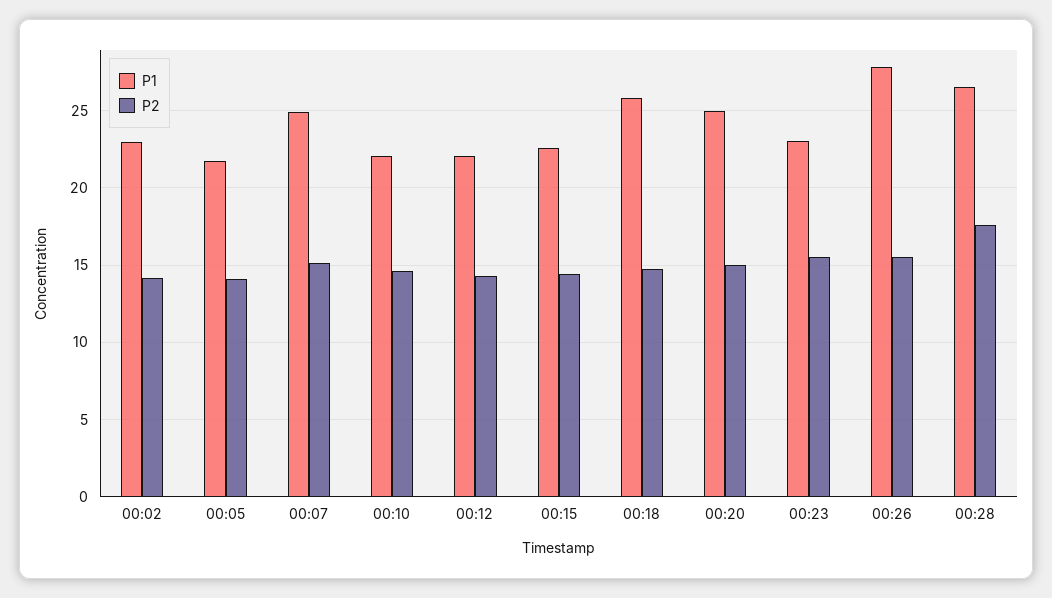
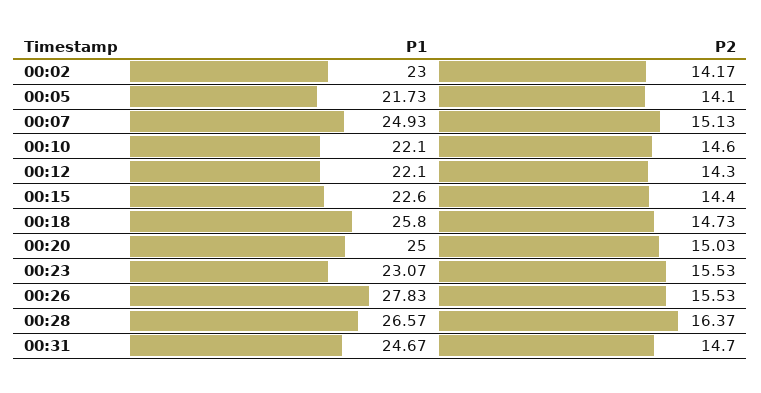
P2, 00:28: 17.5 -> 16.37
P1, 00:31: none -> 24.67
P2, 00:31: none -> 14.7

